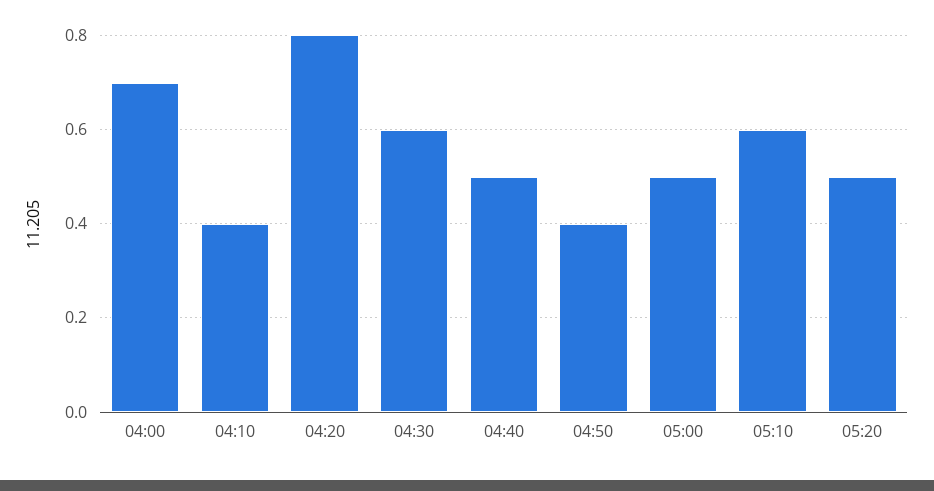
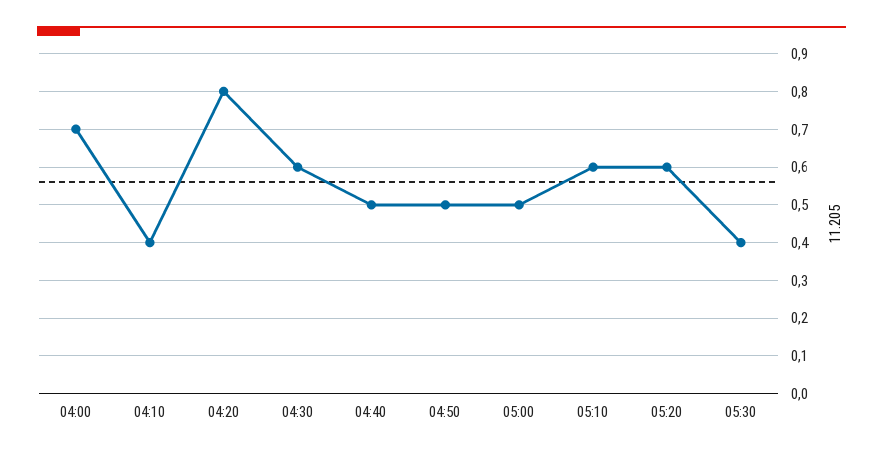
04:50: 0.4 -> 0.5
05:20: 0.5 -> 0.6
05:30: none -> 0.4

